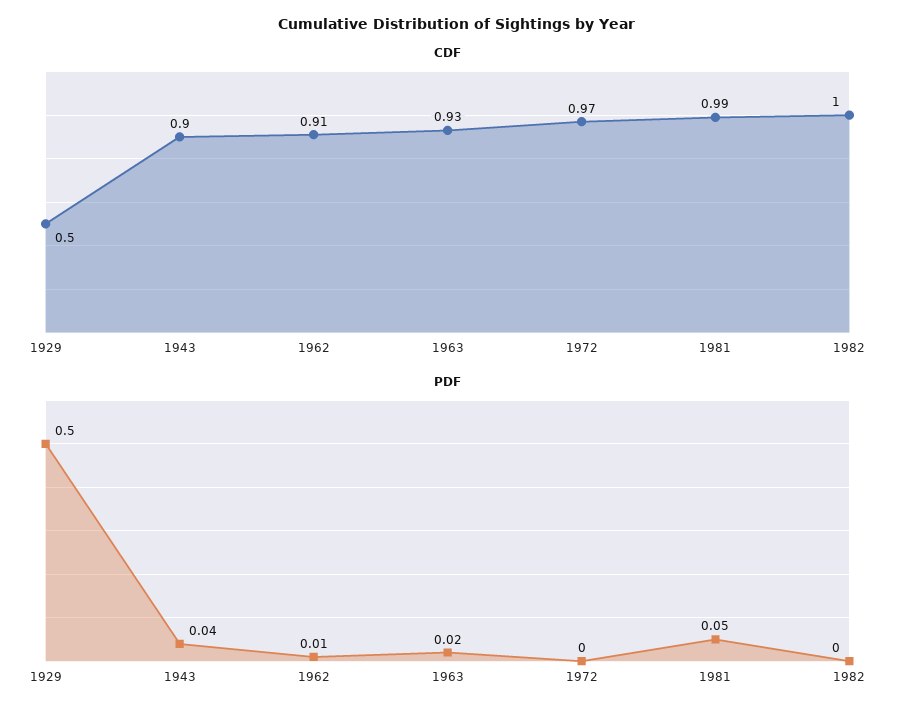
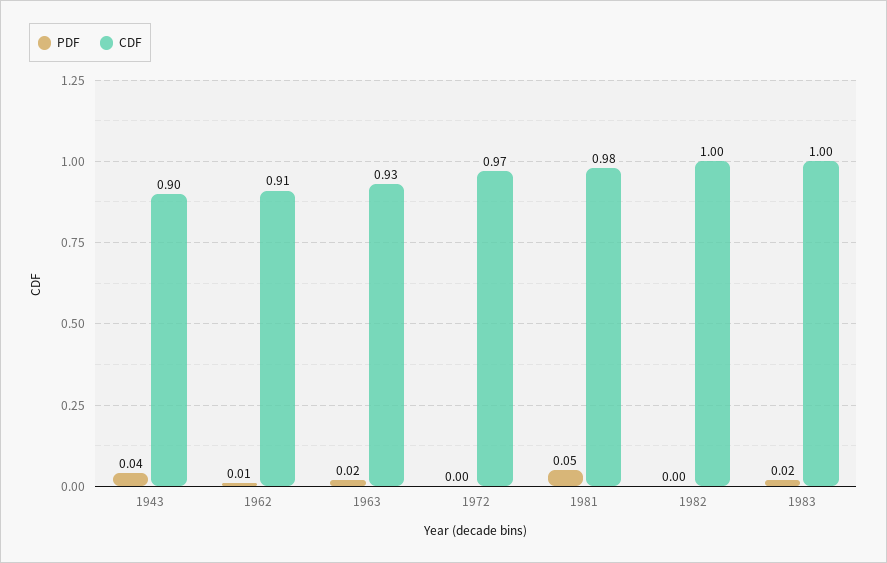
CDF, 1929: 0.5 -> none
CDF, 1981: 0.99 -> 0.98
PDF, 1929: 0.5 -> none
PDF, 1983: none -> 0.02
CDF, 1983: none -> 1

